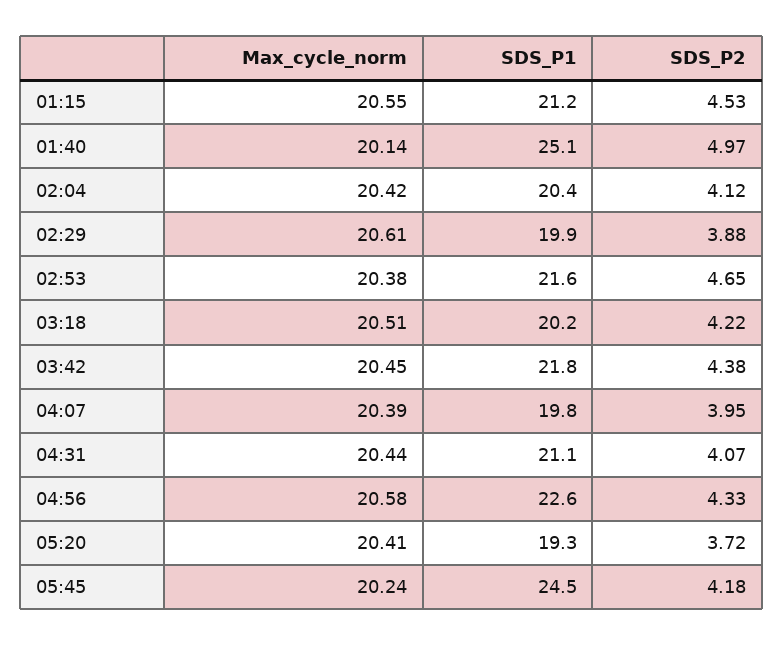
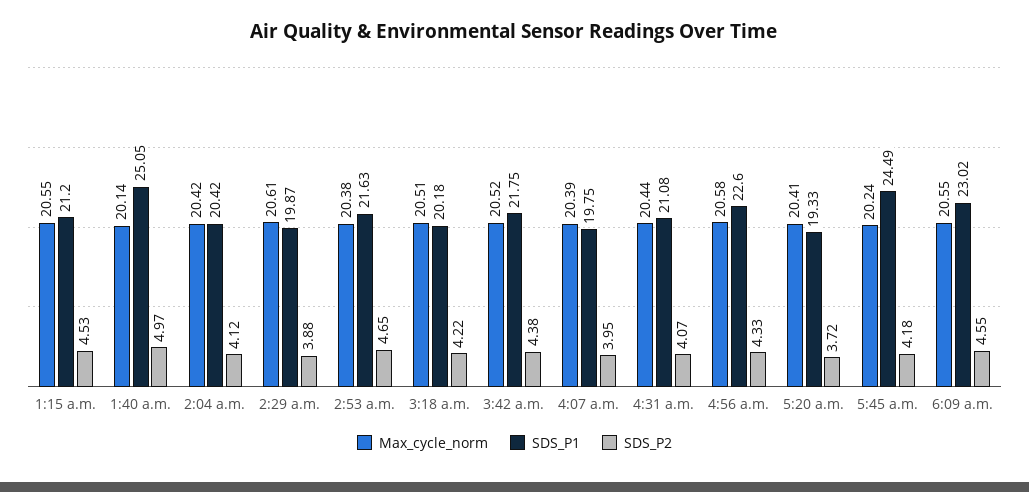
Max_cycle_norm, 03:42: 20.45 -> 20.52
Max_cycle_norm, 6:09 a.m.: none -> 20.55
SDS_P1, 6:09 a.m.: none -> 23.02
SDS_P2, 6:09 a.m.: none -> 4.55

